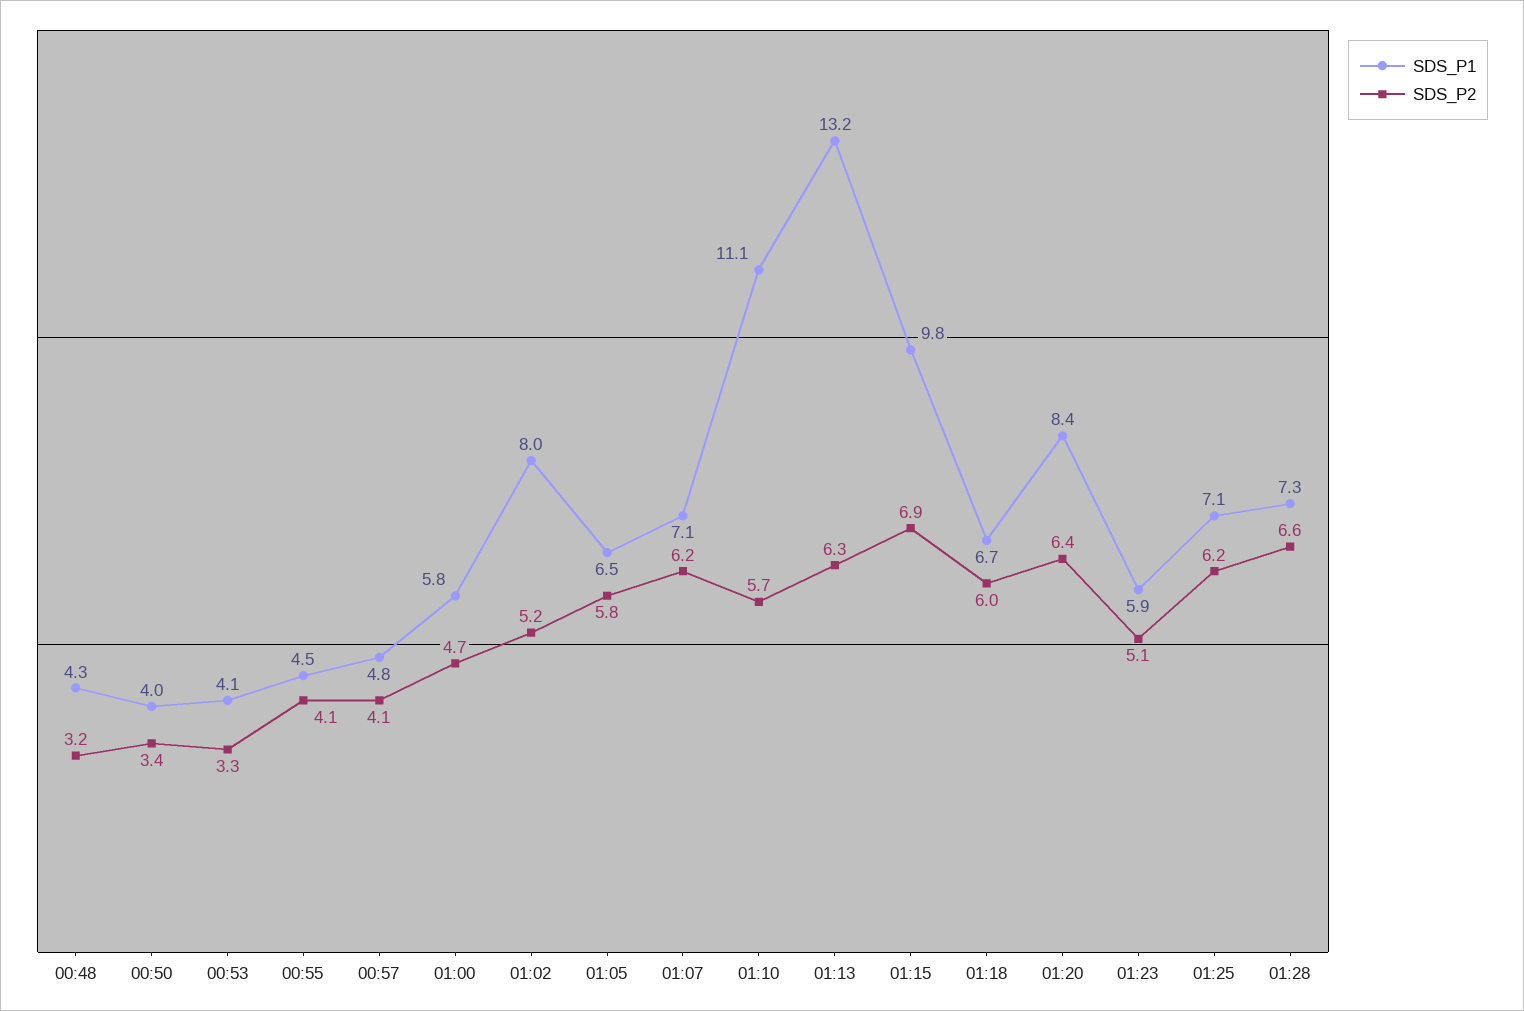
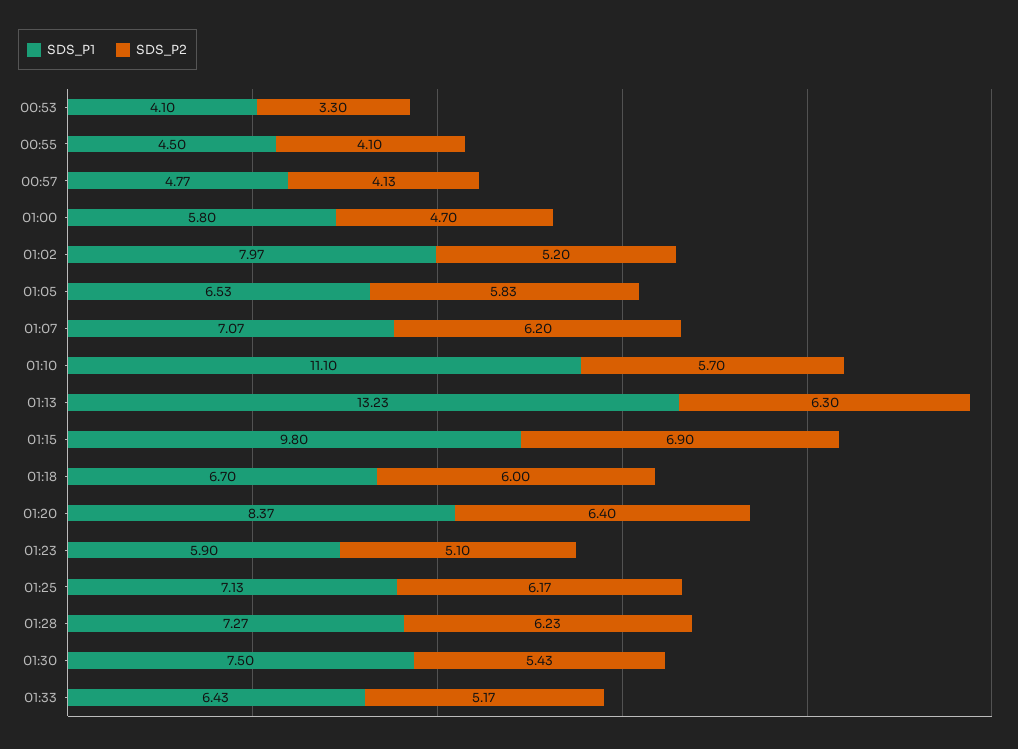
SDS_P1, 00:48: 4.3 -> none
SDS_P2, 00:48: 3.2 -> none
SDS_P1, 00:50: 4 -> none
SDS_P2, 00:50: 3.4 -> none
SDS_P2, 01:28: 6.6 -> 6.23
SDS_P1, 01:30: none -> 7.5
SDS_P2, 01:30: none -> 5.43
SDS_P1, 01:33: none -> 6.43
SDS_P2, 01:33: none -> 5.17

